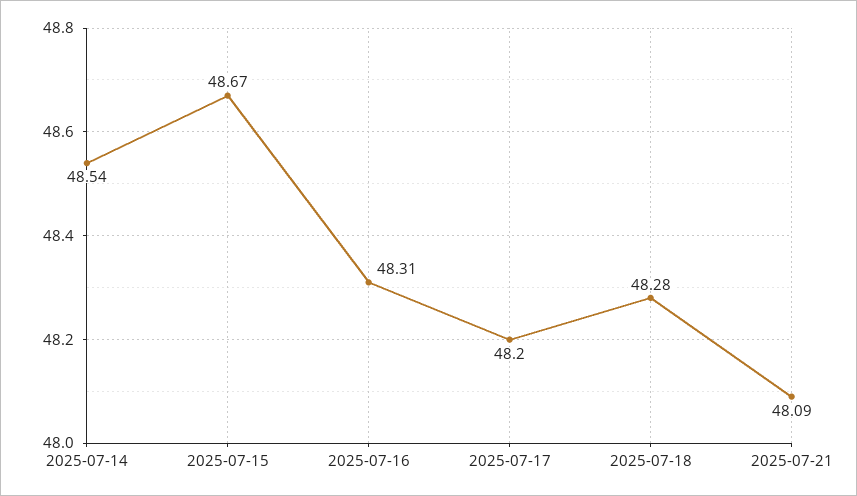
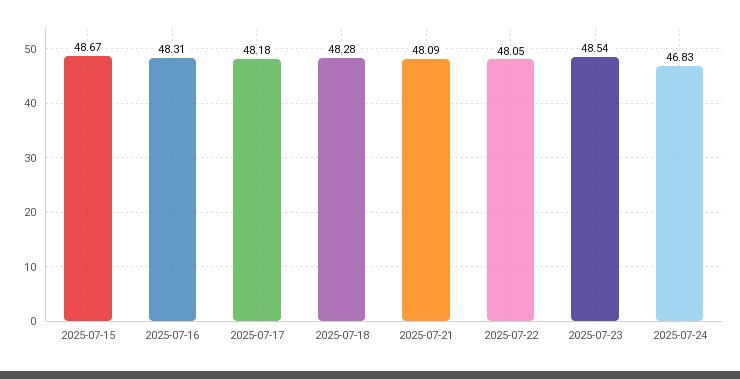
2025-07-14: 48.54 -> none
2025-07-17: 48.2 -> 48.18
2025-07-22: none -> 48.05
2025-07-23: none -> 48.54
2025-07-24: none -> 46.83

